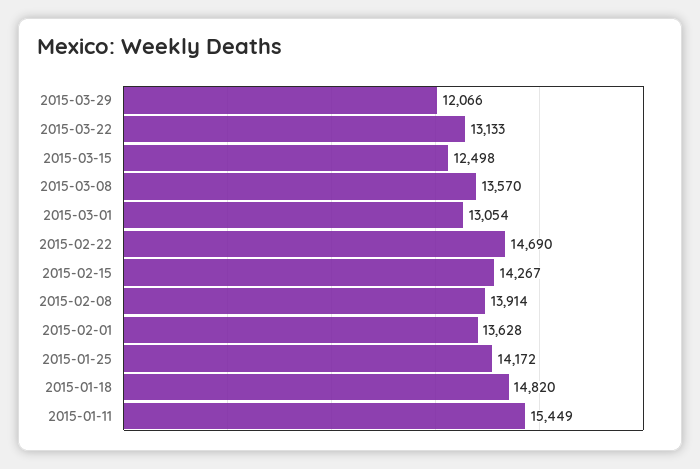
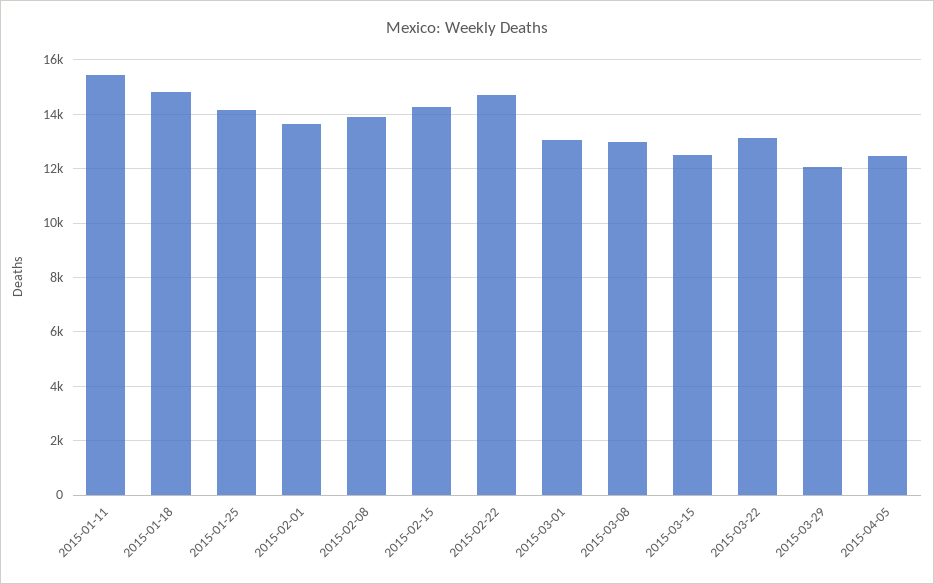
2015-03-08: 13570 -> 13000
2015-04-05: none -> 12500

